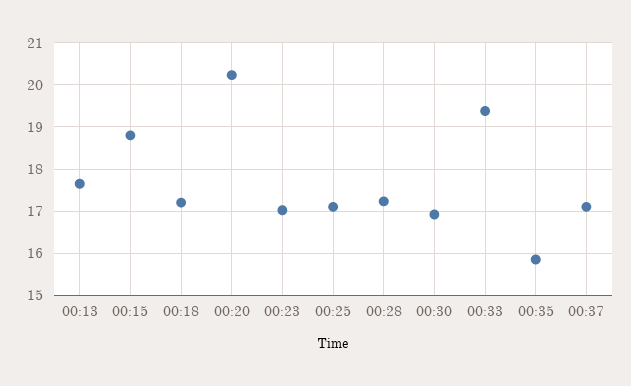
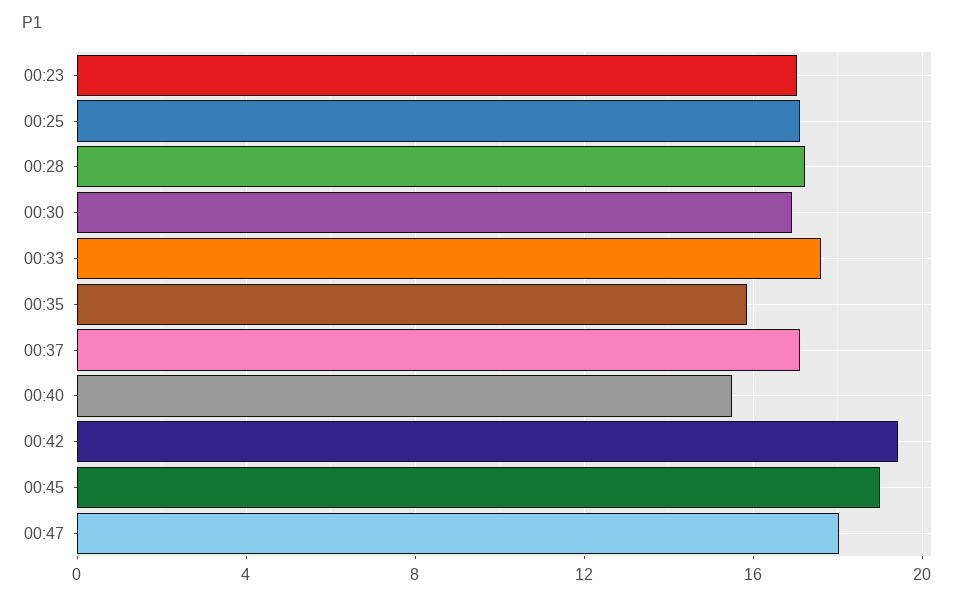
00:13: 17.6 -> none
00:15: 18.8 -> none
00:18: 17.2 -> none
00:20: 20.2 -> none
00:33: 19.4 -> 17.5
00:40: none -> 15.5
00:42: none -> 19.5
00:45: none -> 19
00:47: none -> 18

